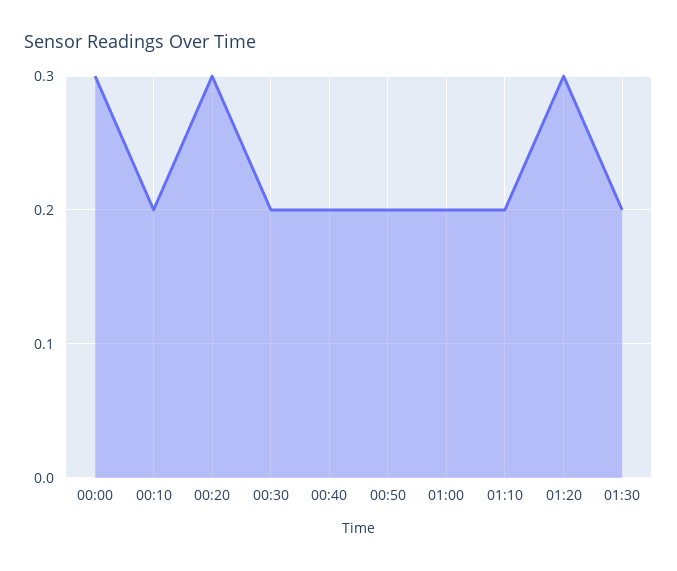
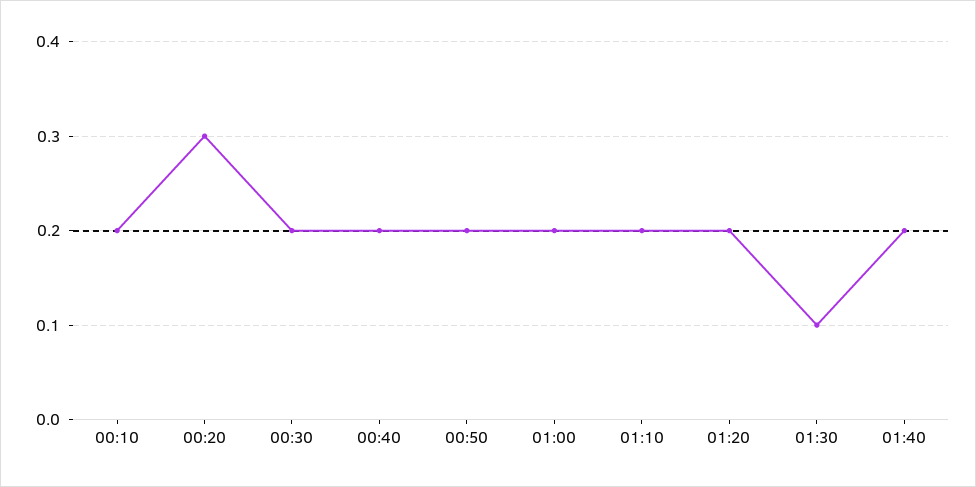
00:00: 0.3 -> none
01:20: 0.3 -> 0.2
01:30: 0.2 -> 0.1
01:40: none -> 0.2

